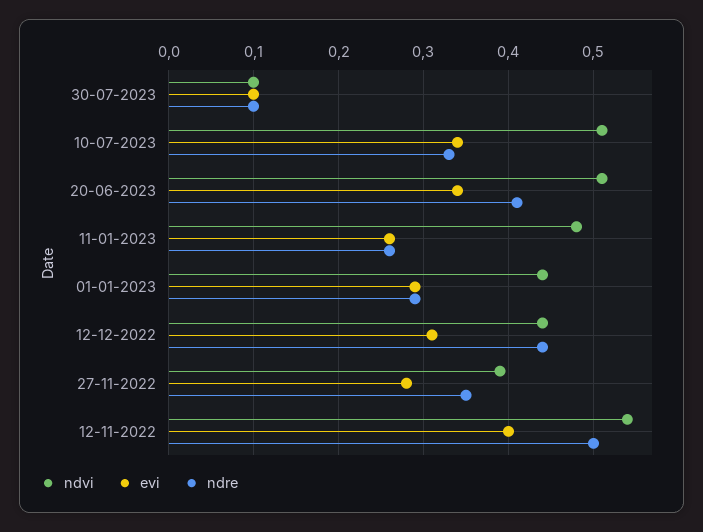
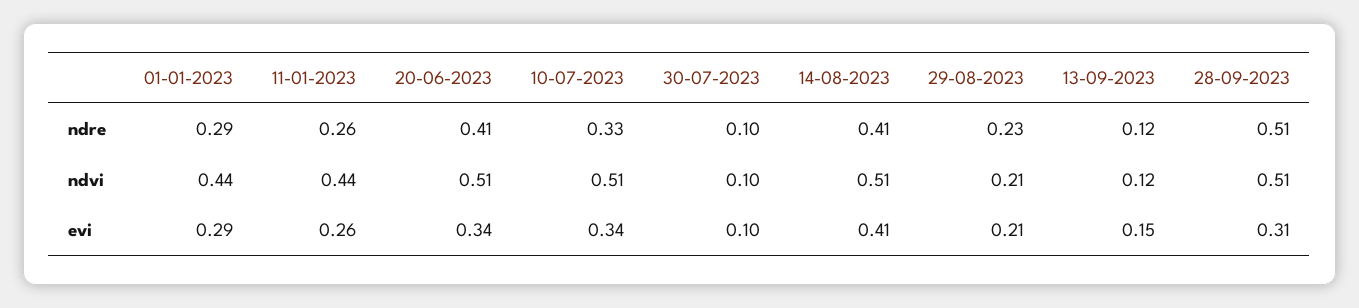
ndvi, 11-01-2023: 0.48 -> 0.44
ndvi, 12-12-2022: 0.44 -> none
evi, 12-12-2022: 0.31 -> none
ndre, 12-12-2022: 0.44 -> none
ndvi, 27-11-2022: 0.39 -> none
evi, 27-11-2022: 0.28 -> none
ndre, 27-11-2022: 0.35 -> none
ndvi, 12-11-2022: 0.54 -> none
evi, 12-11-2022: 0.4 -> none
ndre, 12-11-2022: 0.5 -> none
ndre, 14-08-2023: none -> 0.41
ndre, 29-08-2023: none -> 0.23
ndre, 13-09-2023: none -> 0.12
ndre, 28-09-2023: none -> 0.51
ndvi, 14-08-2023: none -> 0.51
ndvi, 29-08-2023: none -> 0.21
ndvi, 13-09-2023: none -> 0.12
ndvi, 28-09-2023: none -> 0.51
evi, 14-08-2023: none -> 0.41
evi, 29-08-2023: none -> 0.21
evi, 13-09-2023: none -> 0.15
evi, 28-09-2023: none -> 0.31

